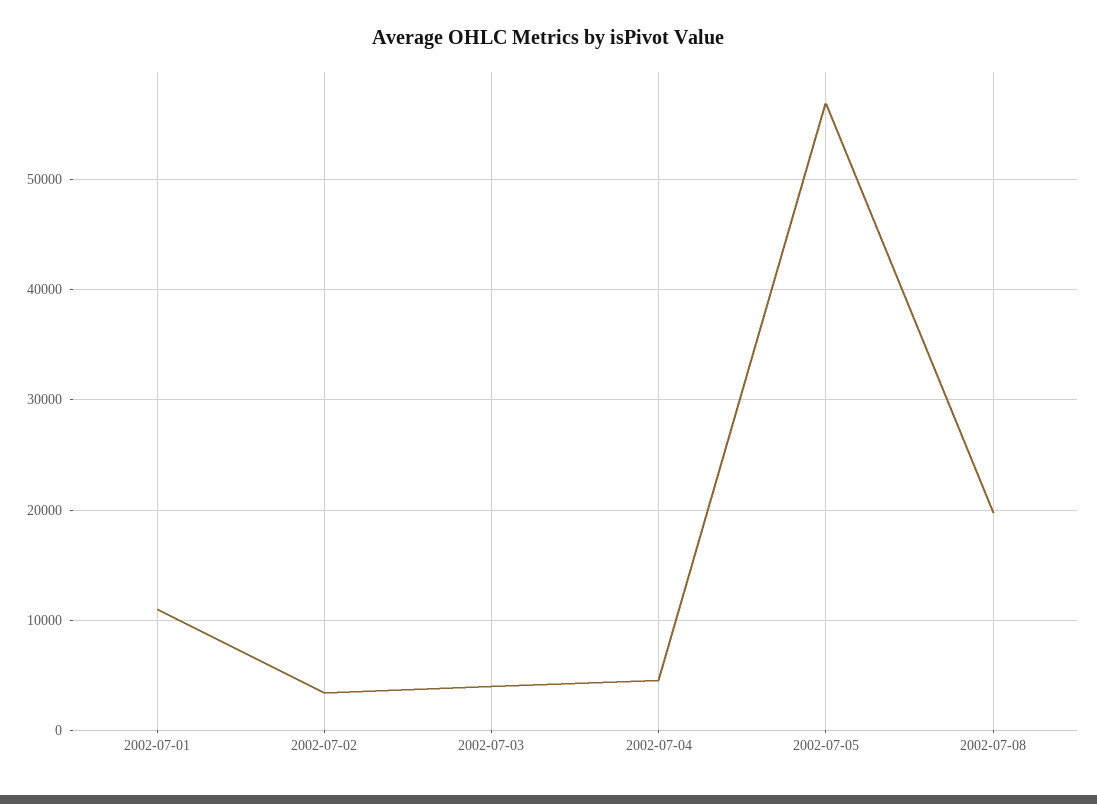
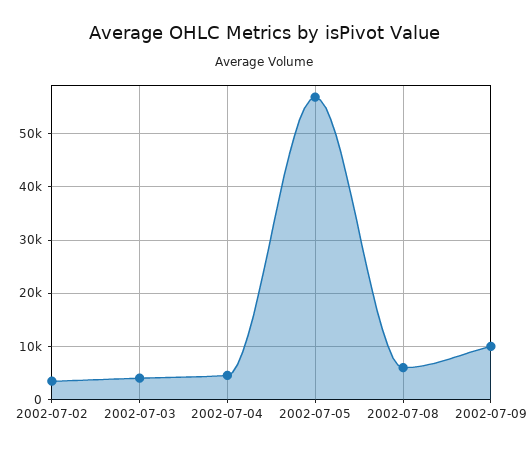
2002-07-01: 11000 -> none
2002-07-08: 20000 -> 6000
2002-07-09: none -> 10000

